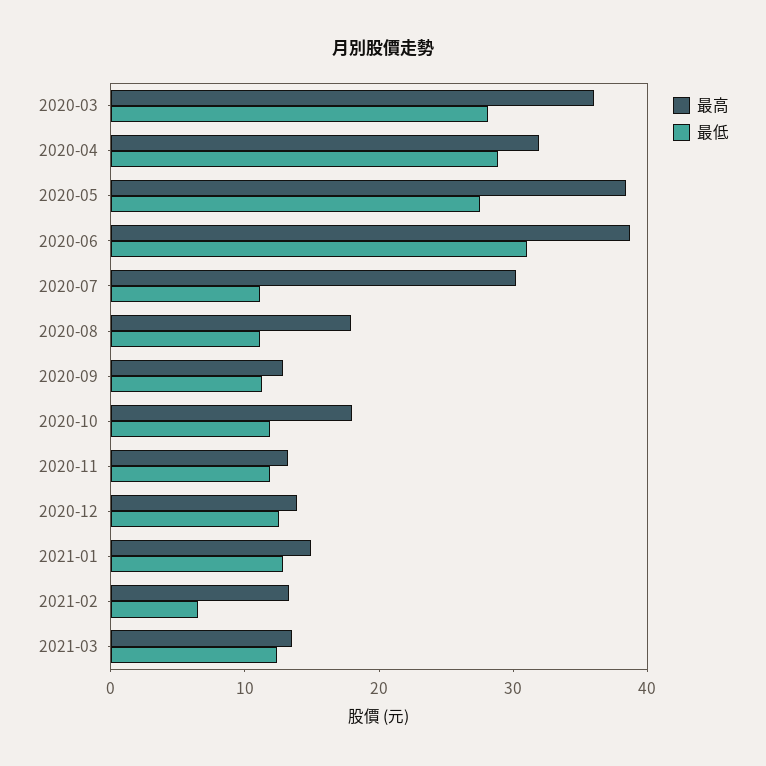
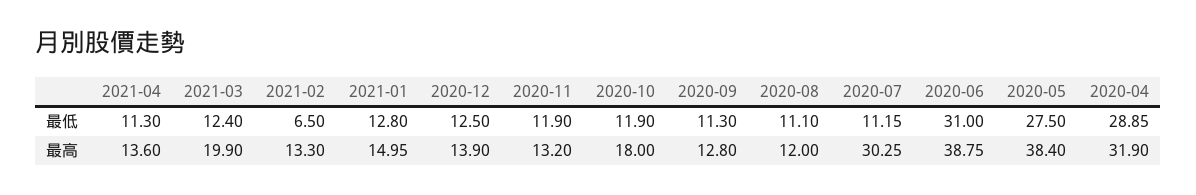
最高, 2020-03: 36 -> none
最低, 2020-03: 28 -> none
最高, 2020-08: 18 -> 12
最高, 2021-03: 14 -> 19.9
最低, 2021-04: none -> 11.3
最高, 2021-04: none -> 13.6

